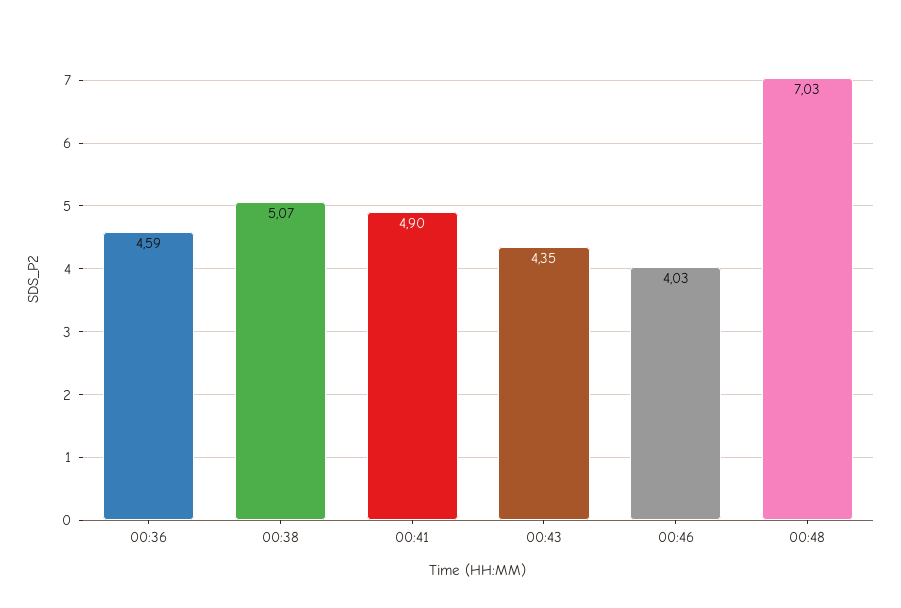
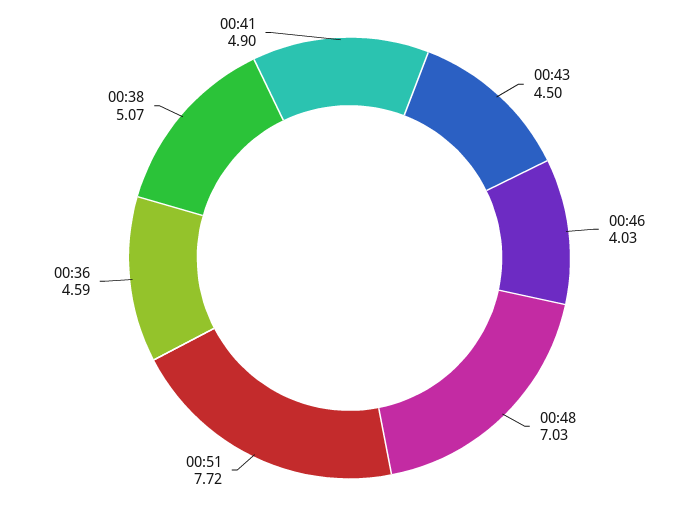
00:43: 4.35 -> 4.5
00:51: none -> 7.72

